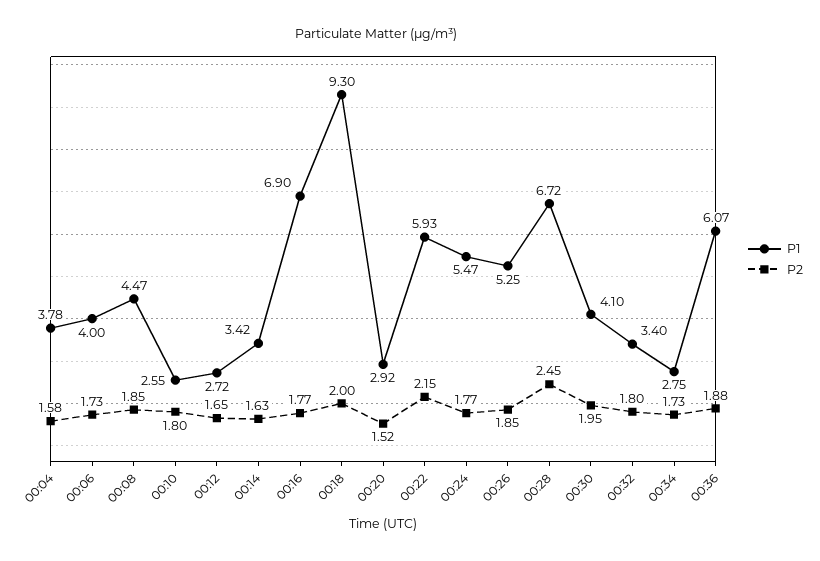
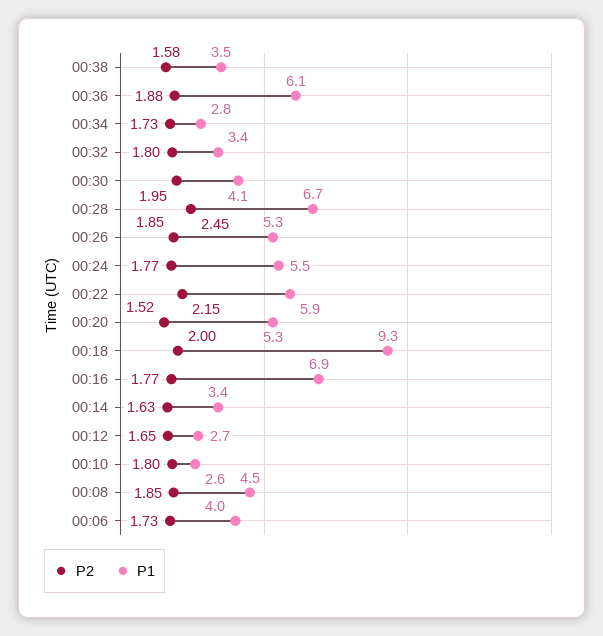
P1, 00:04: 3.78 -> none
P2, 00:04: 1.58 -> none
P1, 00:20: 2.92 -> 5.3
P2, 00:38: none -> 1.58
P1, 00:38: none -> 3.5

